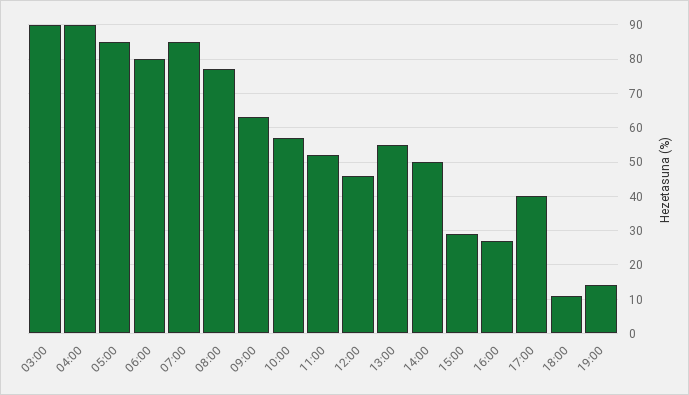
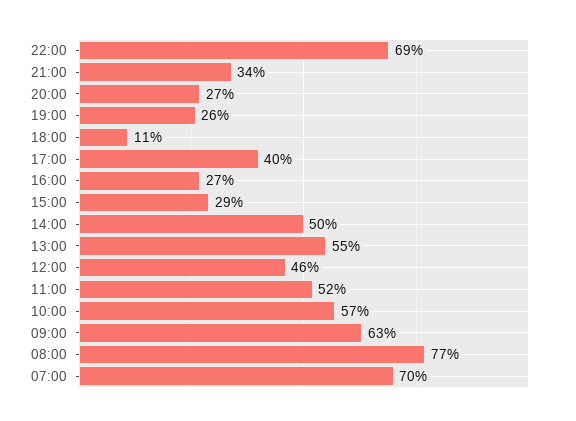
03:00: 90 -> none
04:00: 90 -> none
05:00: 85 -> none
06:00: 80 -> none
07:00: 85 -> 70
19:00: 15 -> 26
22:00: none -> 69
21:00: none -> 34
20:00: none -> 27

